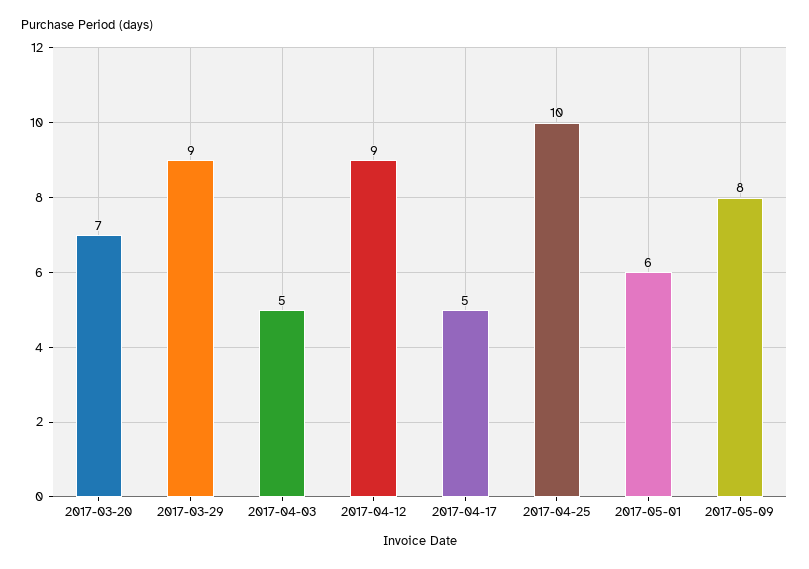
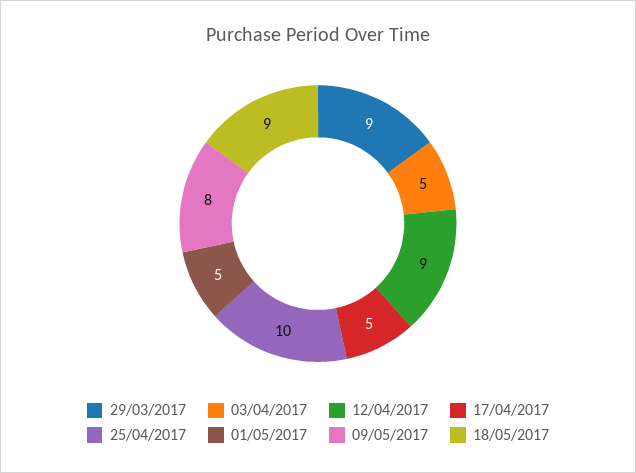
2017-03-20: 7 -> none
2017-05-01: 6 -> 5
18/05/2017: none -> 9

